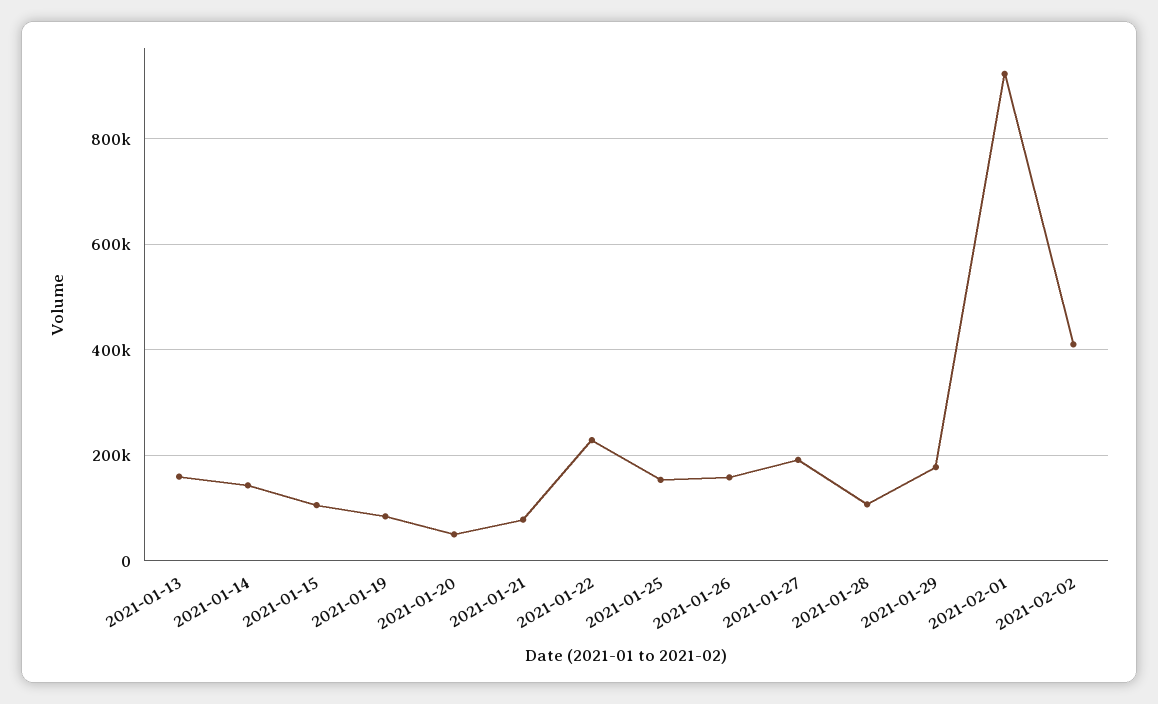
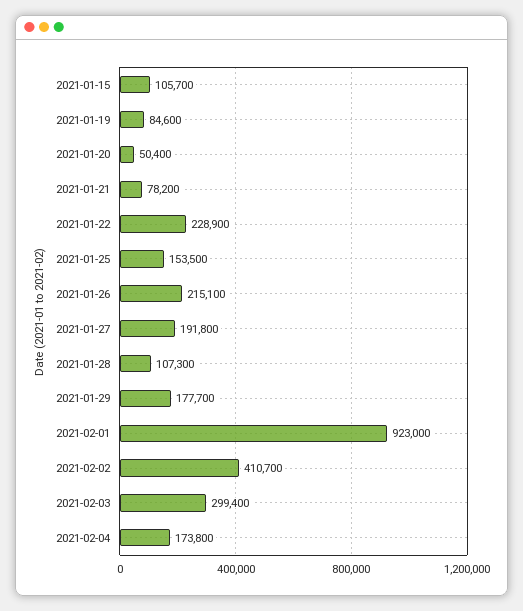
2021-01-13: 160000 -> none
2021-01-14: 140000 -> none
2021-01-26: 160000 -> 215100
2021-02-03: none -> 299400
2021-02-04: none -> 173800

